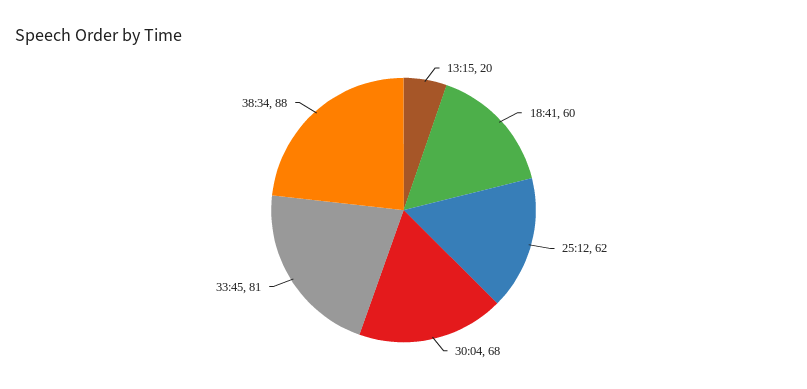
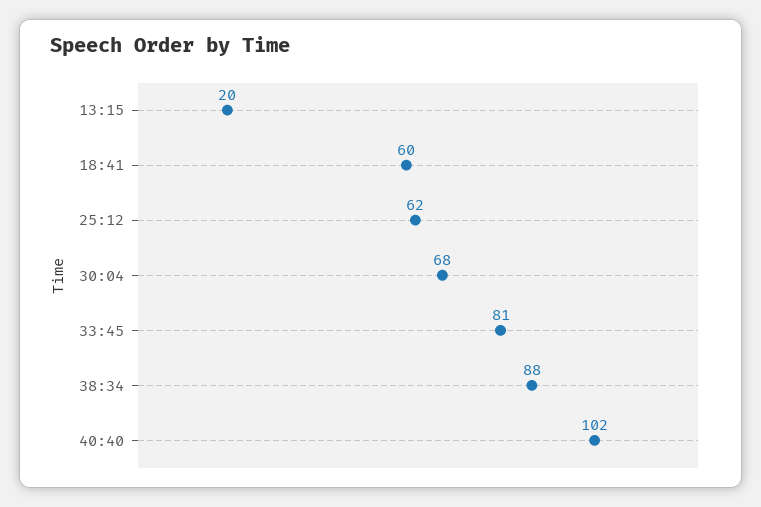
40:40: none -> 102

